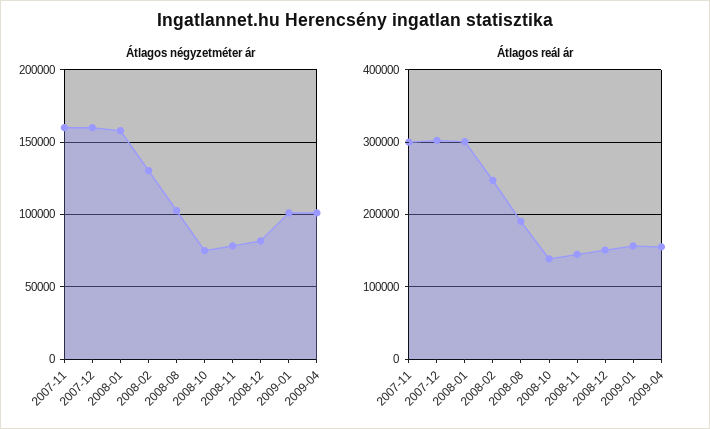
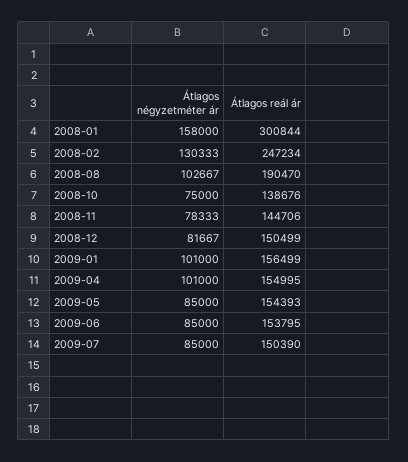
Átlagos négyzetméter ár, 2007-11: 160000 -> none
Átlagos négyzetméter ár, 2007-12: 160000 -> none
Átlagos reál ár, 2007-11: 300000 -> none
Átlagos reál ár, 2007-12: 300000 -> none
Átlagos négyzetméter ár, 2009-05: none -> 85000
Átlagos reál ár, 2009-05: none -> 154393
Átlagos négyzetméter ár, 2009-06: none -> 85000
Átlagos reál ár, 2009-06: none -> 153795
Átlagos négyzetméter ár, 2009-07: none -> 85000
Átlagos reál ár, 2009-07: none -> 150390

